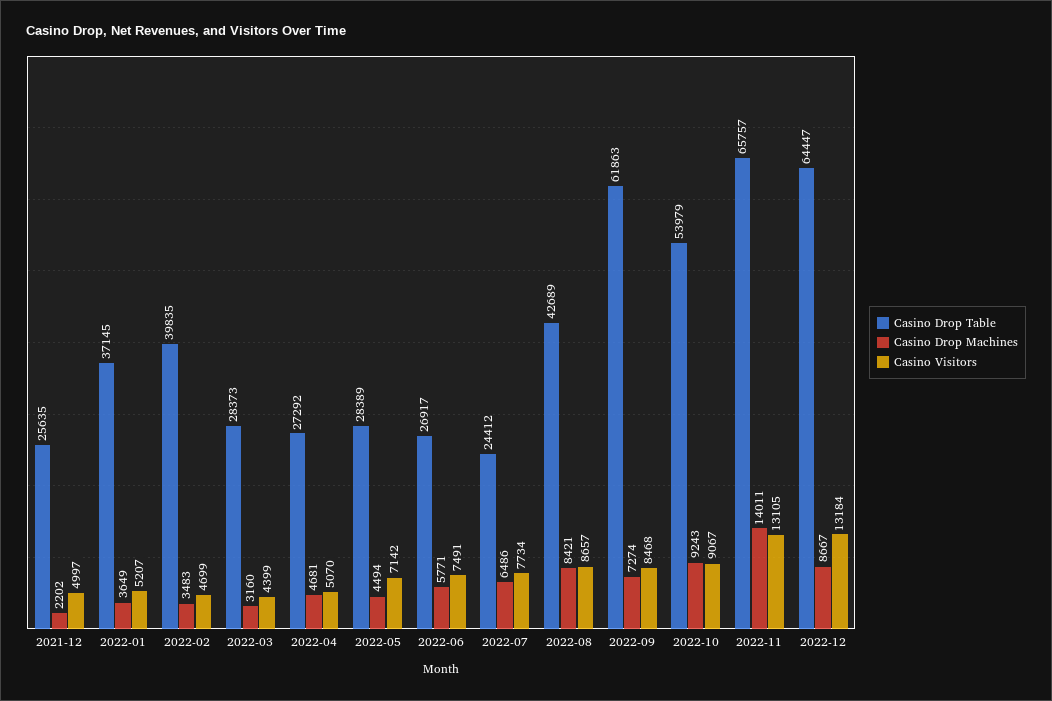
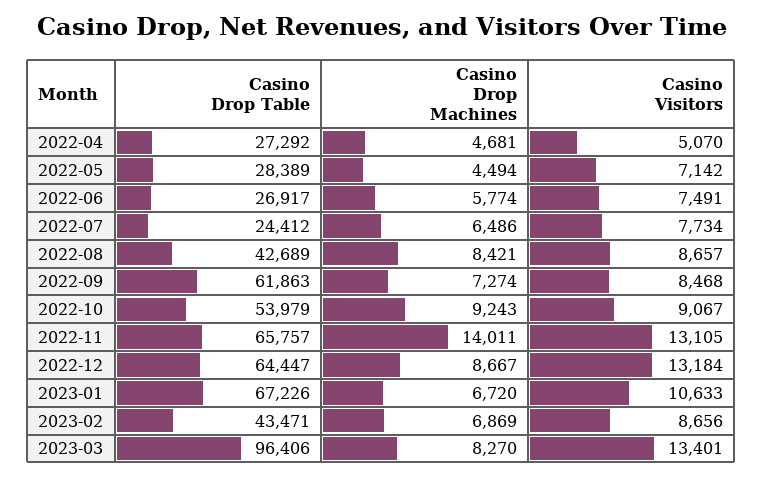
Casino Drop Table, 2021-12: 25635 -> none
Casino Drop Machines, 2021-12: 2202 -> none
Casino Visitors, 2021-12: 4997 -> none
Casino Drop Table, 2022-01: 37145 -> none
Casino Drop Machines, 2022-01: 3649 -> none
Casino Visitors, 2022-01: 5207 -> none
Casino Drop Table, 2022-02: 39835 -> none
Casino Drop Machines, 2022-02: 3483 -> none
Casino Visitors, 2022-02: 4699 -> none
Casino Drop Table, 2022-03: 28373 -> none
Casino Drop Machines, 2022-03: 3160 -> none
Casino Visitors, 2022-03: 4399 -> none
Casino Drop Machines, 2022-06: 5771 -> 5774
Casino Drop Table, 2023-01: none -> 67226
Casino Drop Machines, 2023-01: none -> 6720
Casino Visitors, 2023-01: none -> 10633
Casino Drop Table, 2023-02: none -> 43471
Casino Drop Machines, 2023-02: none -> 6869
Casino Visitors, 2023-02: none -> 8656
Casino Drop Table, 2023-03: none -> 96406
Casino Drop Machines, 2023-03: none -> 8270
Casino Visitors, 2023-03: none -> 13401

